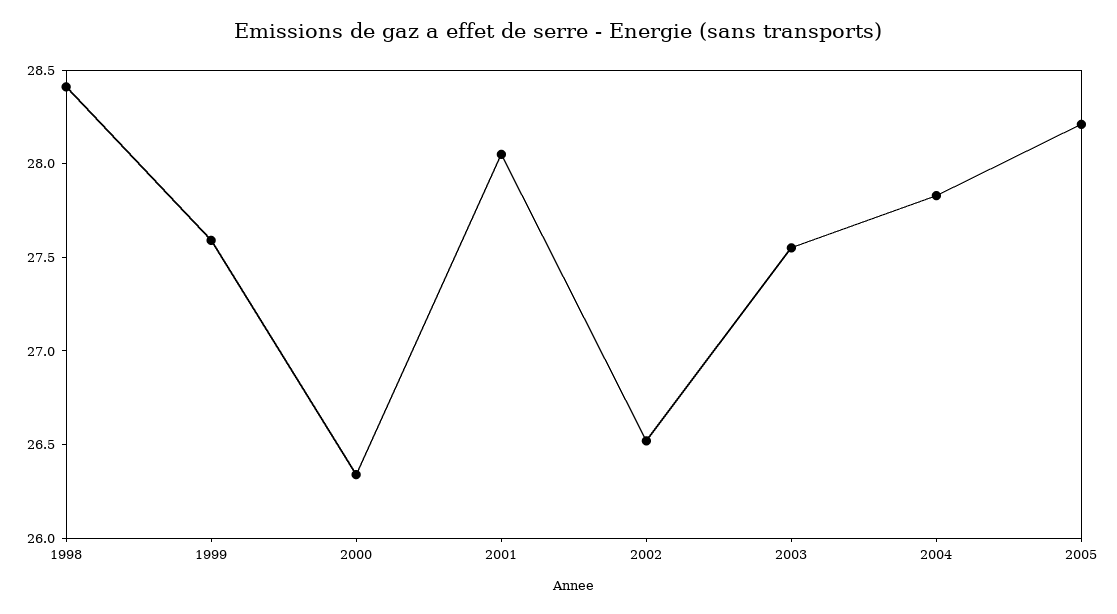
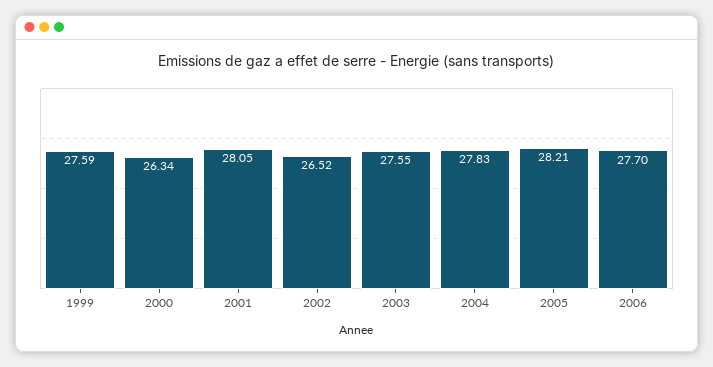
1998: 28.4 -> none
2006: none -> 27.7

